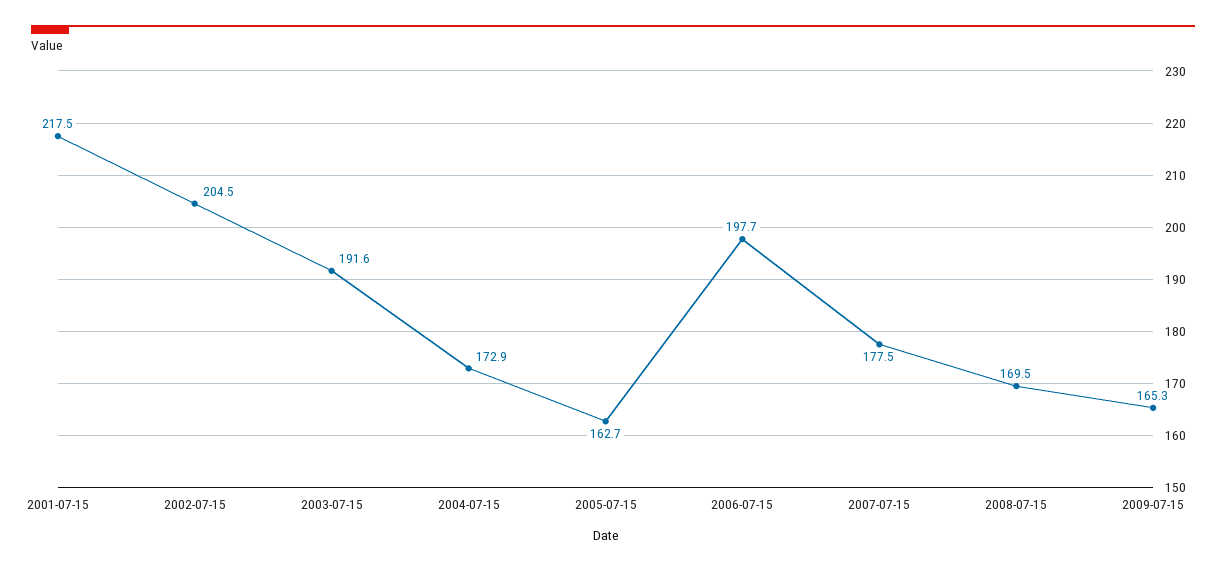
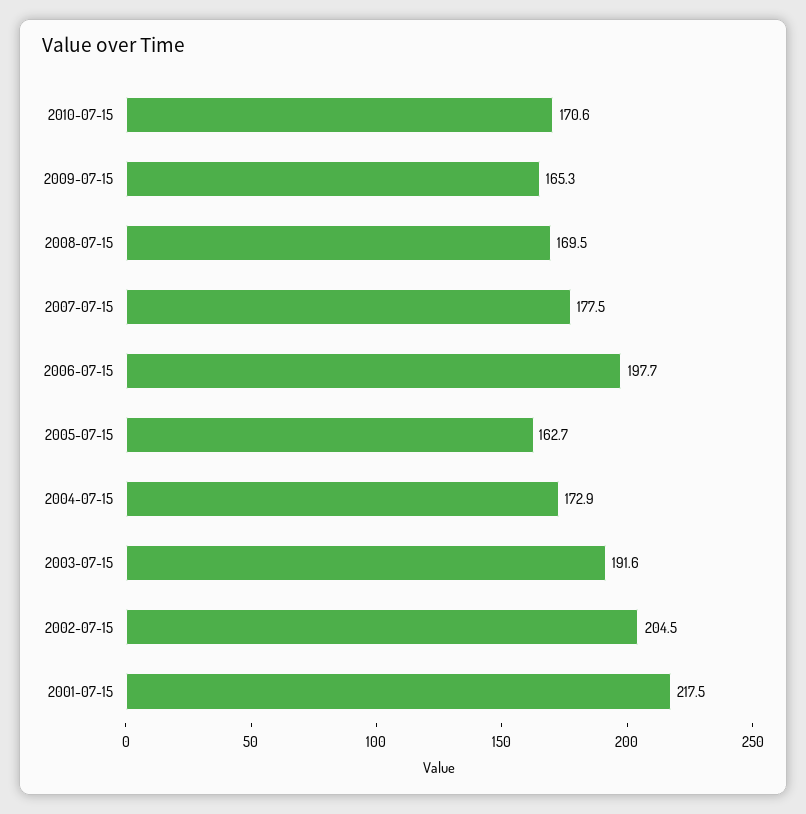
2010-07-15: none -> 170.6

